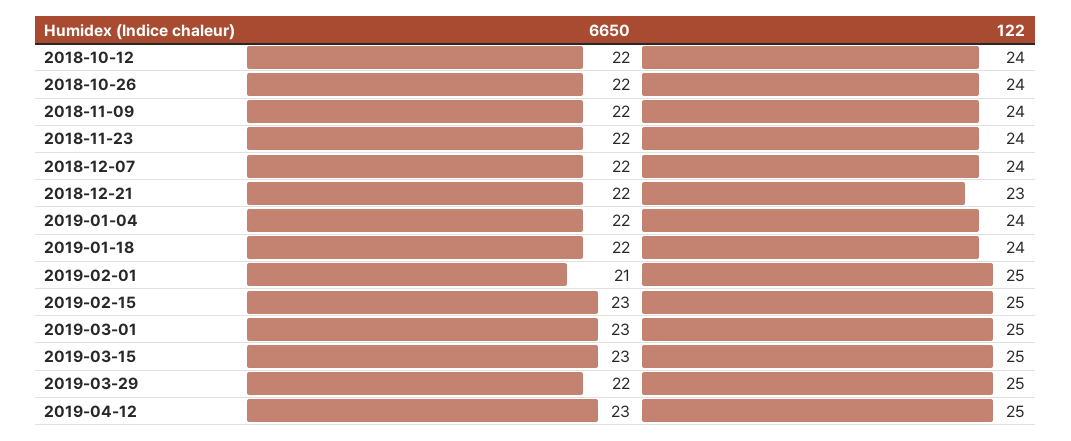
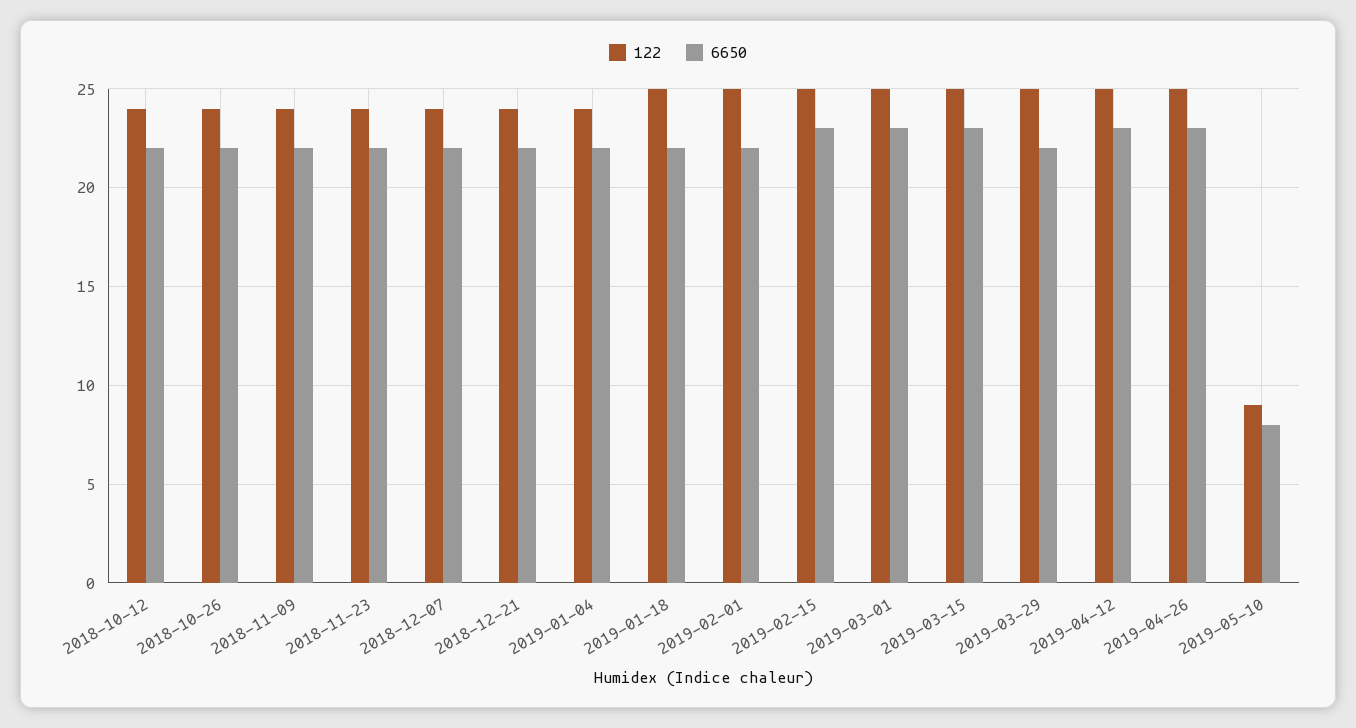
122, 2018-12-21: 23 -> 24
122, 2019-01-18: 24 -> 25
6650, 2019-02-01: 21 -> 22
122, 2019-04-26: none -> 25
6650, 2019-04-26: none -> 23
122, 2019-05-10: none -> 9
6650, 2019-05-10: none -> 8

